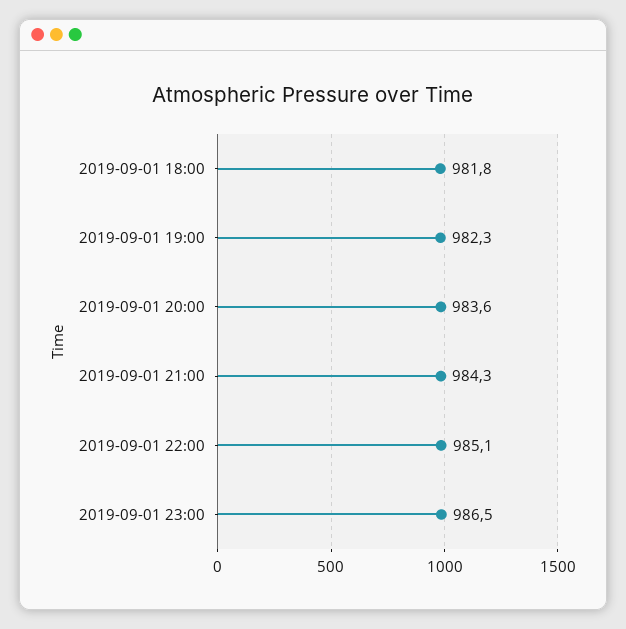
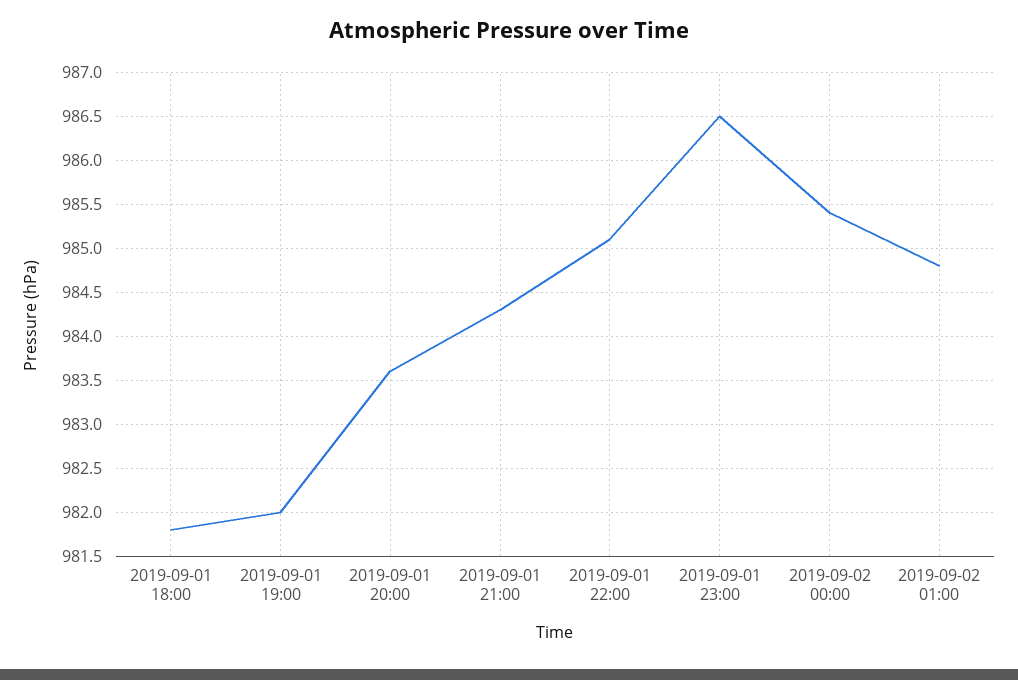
2019-09-01 19:00: 982.3 -> 982
2019-09-02 00:00: none -> 985.4
2019-09-02 01:00: none -> 984.8

